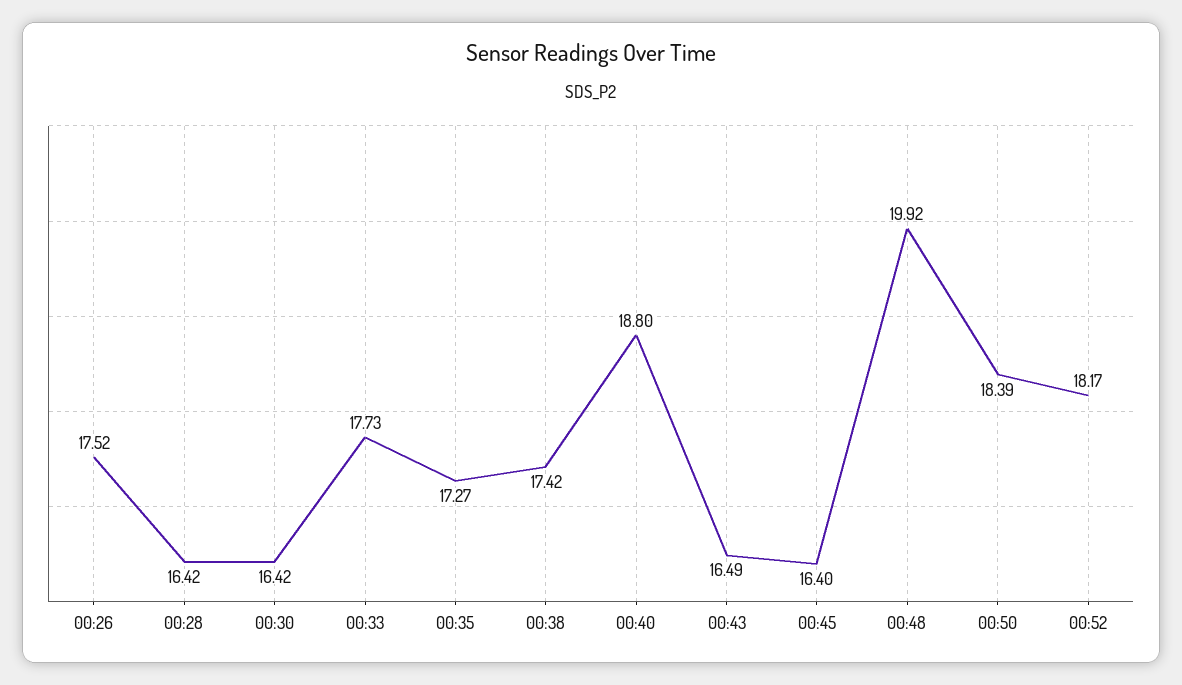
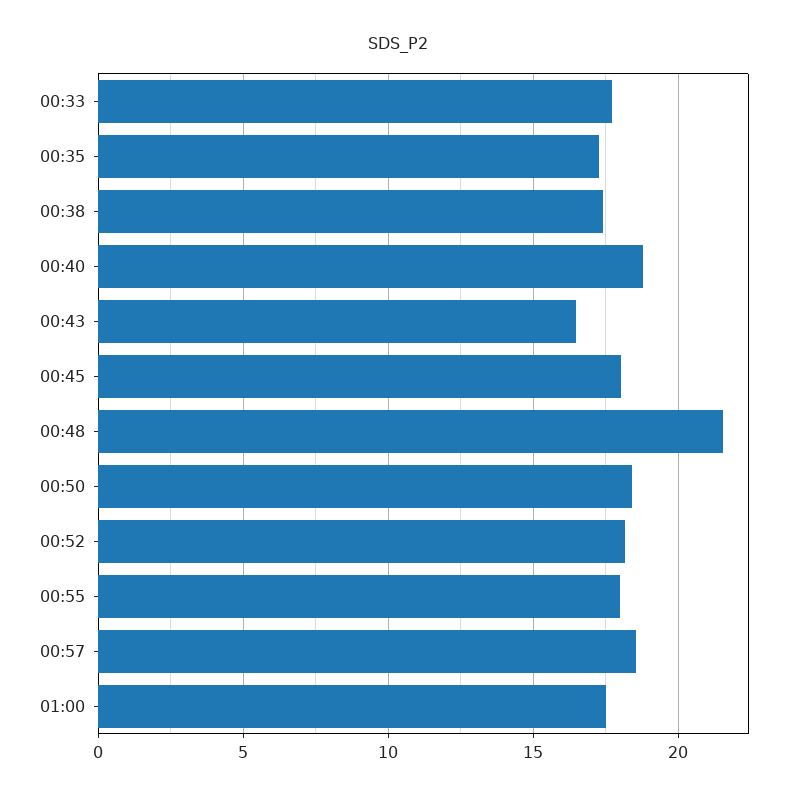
00:26: 17.52 -> none
00:28: 16.42 -> none
00:30: 16.42 -> none
00:45: 16.4 -> 18
00:48: 19.92 -> 21.5
00:55: none -> 18
00:57: none -> 18.5
01:00: none -> 17.5

